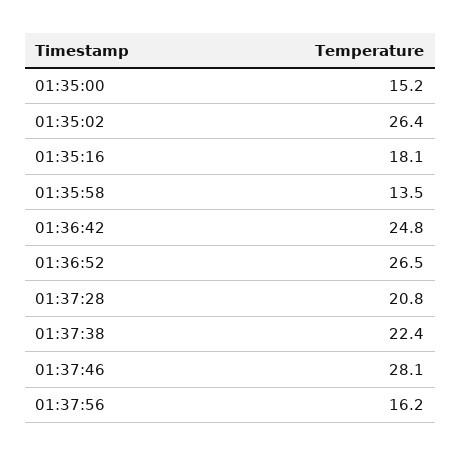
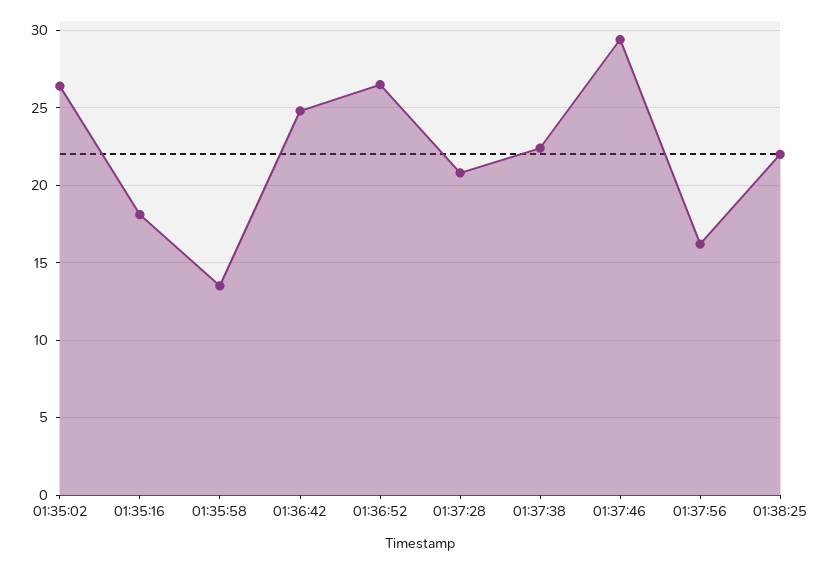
01:35:00: 15.2 -> none
01:37:46: 28.1 -> 29.5
01:38:25: none -> 22

